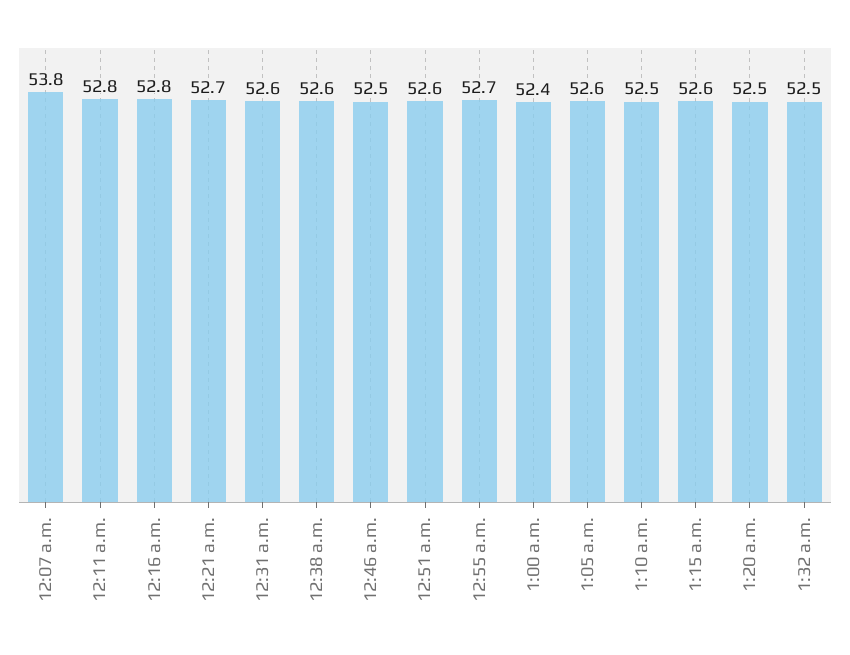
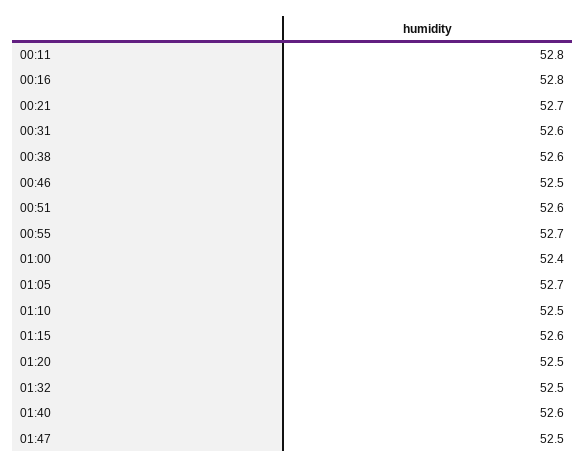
12:07 a.m.: 53.8 -> none
1:05 a.m.: 52.6 -> 52.7
01:40: none -> 52.6
01:47: none -> 52.5

